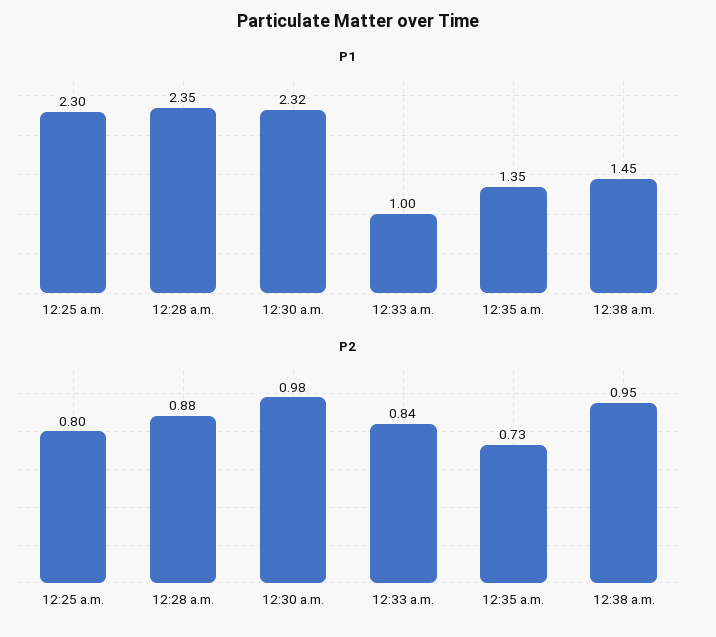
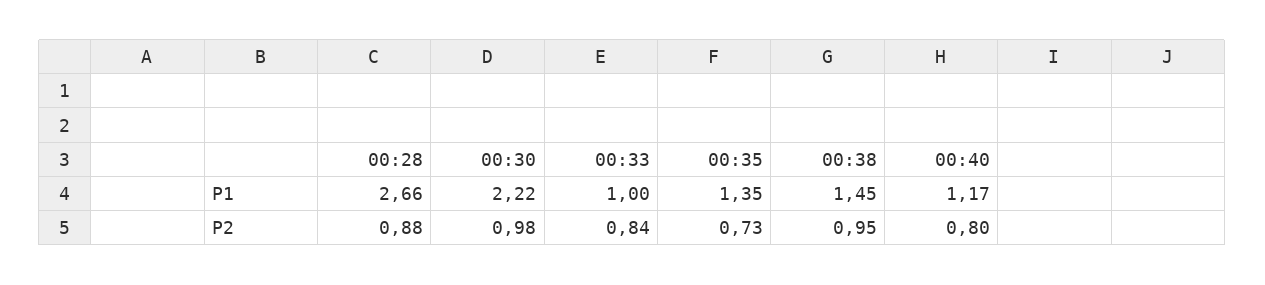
P1, 12:25 a.m.: 2.3 -> none
P1, 12:28 a.m.: 2.35 -> 2.66
P1, 12:30 a.m.: 2.32 -> 2.22
P2, 12:25 a.m.: 0.8 -> none
P1, 00:40: none -> 1.17
P2, 00:40: none -> 0.8

